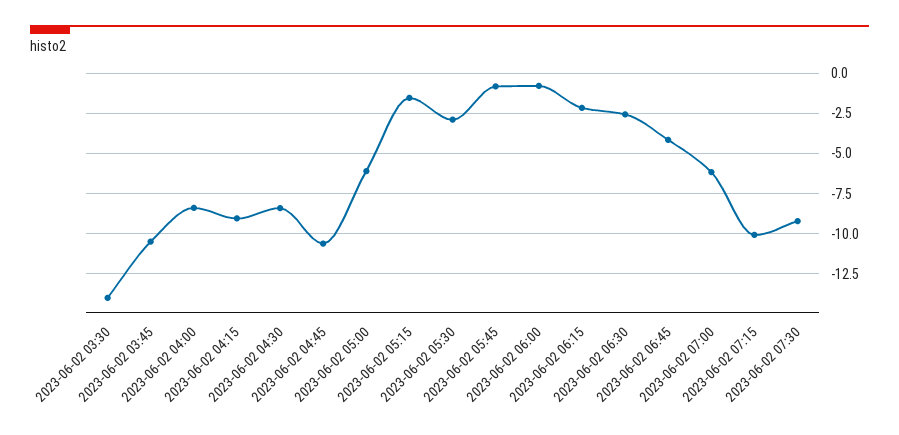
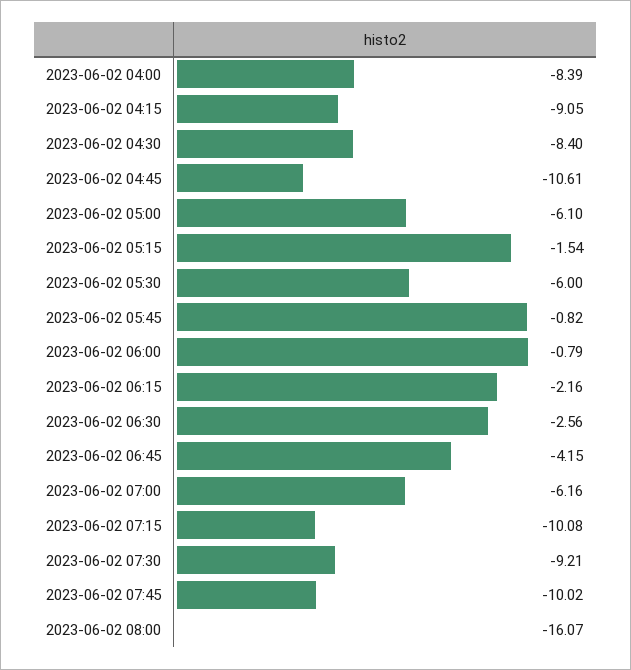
2023-06-02 03:30: -14 -> none
2023-06-02 03:45: -10.5 -> none
2023-06-02 05:30: -3 -> -6
2023-06-02 07:45: none -> -10.02
2023-06-02 08:00: none -> -16.07

